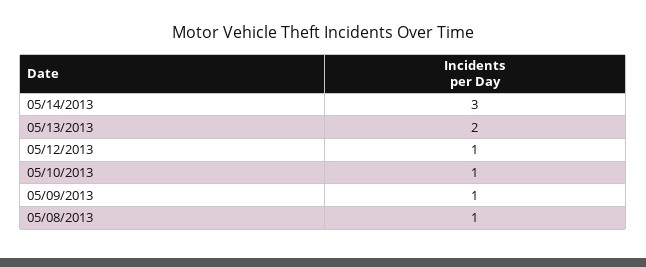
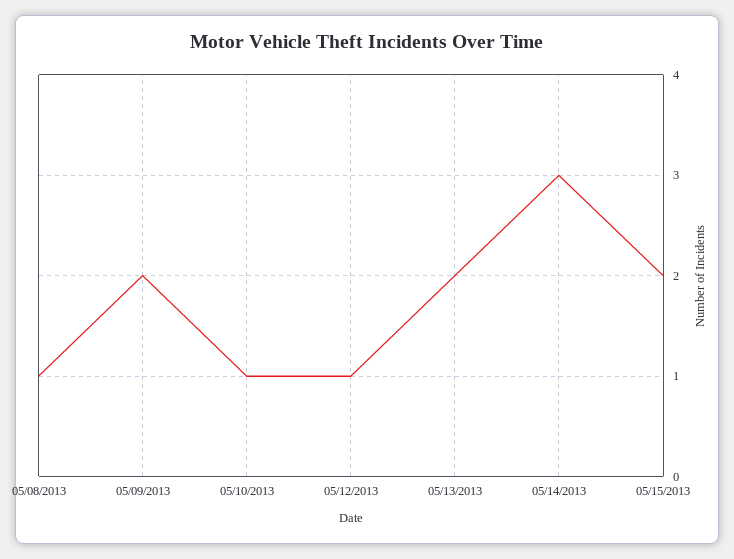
05/09/2013: 1 -> 2
05/15/2013: none -> 2

